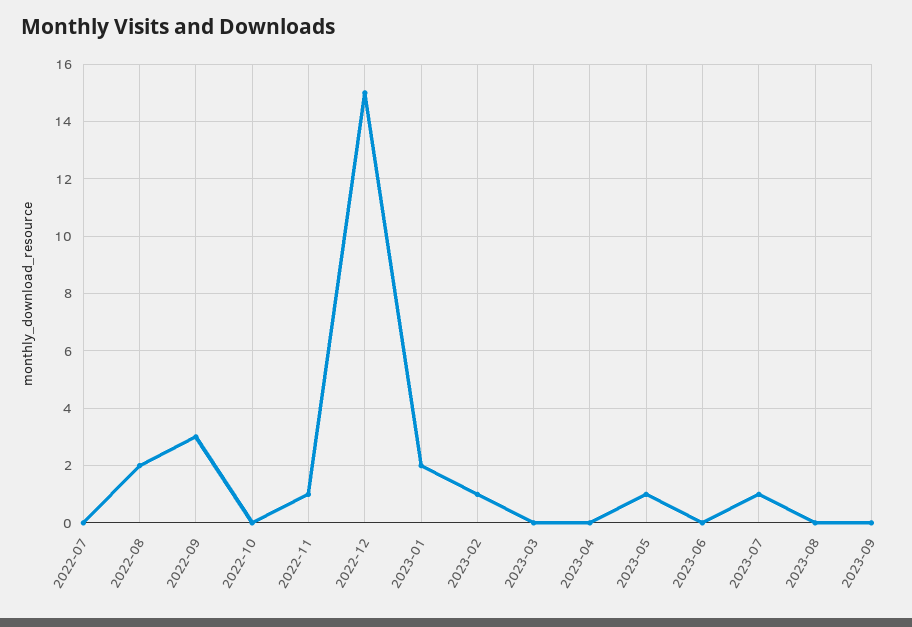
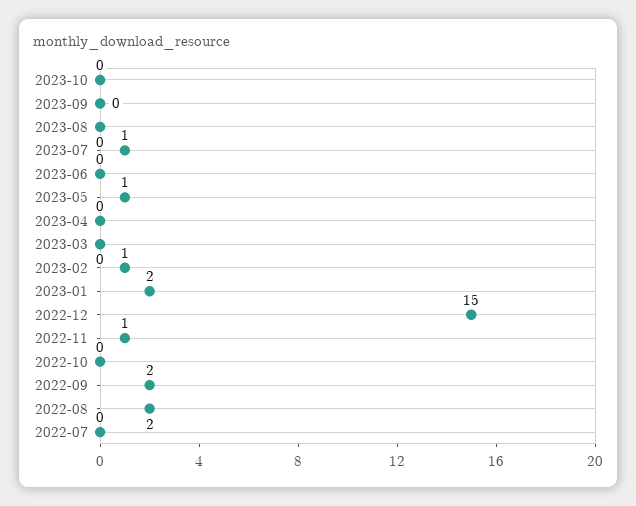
2022-09: 3 -> 2
2023-10: none -> 0

